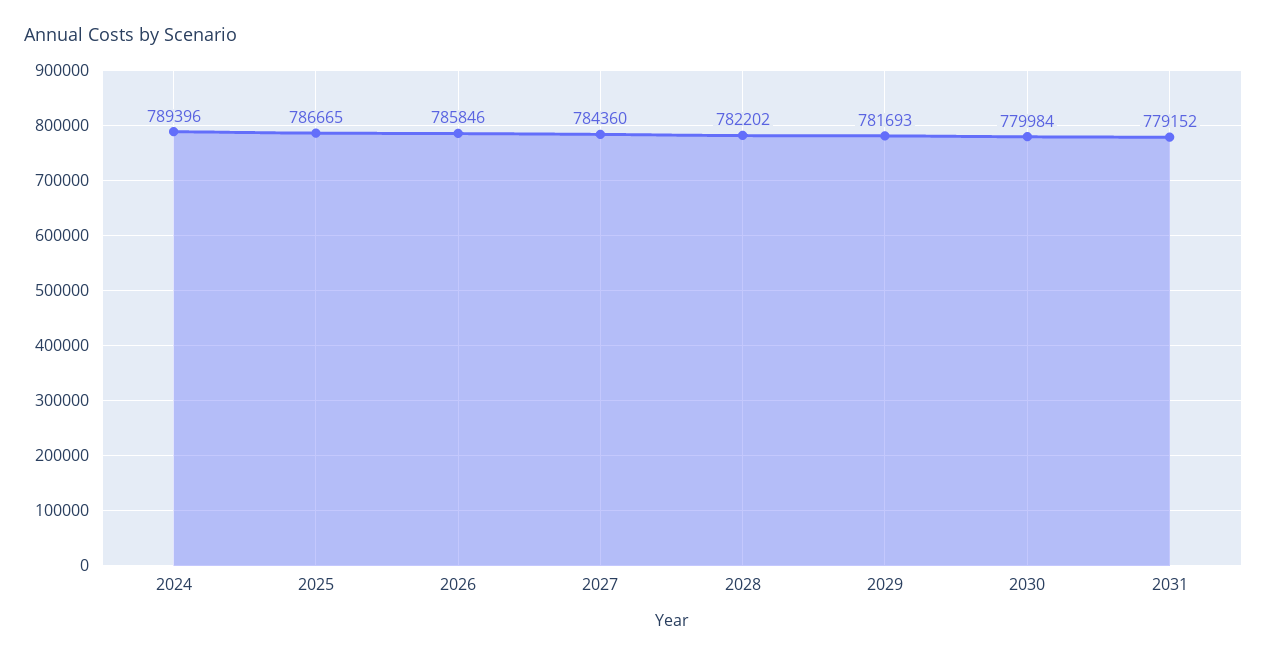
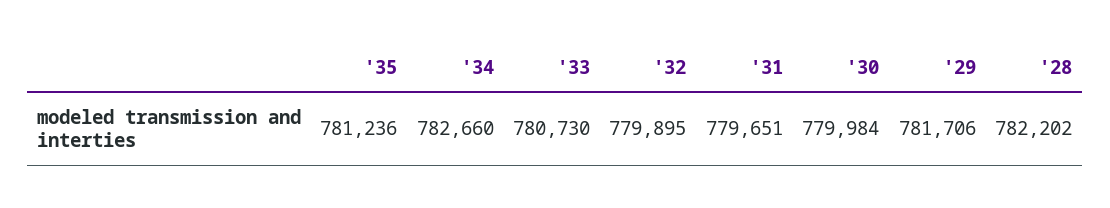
2024: 789396 -> none
2025: 786665 -> none
2026: 785846 -> none
2027: 784360 -> none
2029: 781693 -> 781706
2031: 779152 -> 779651
'35: none -> 781236
'34: none -> 782660
'33: none -> 780730
'32: none -> 779895

